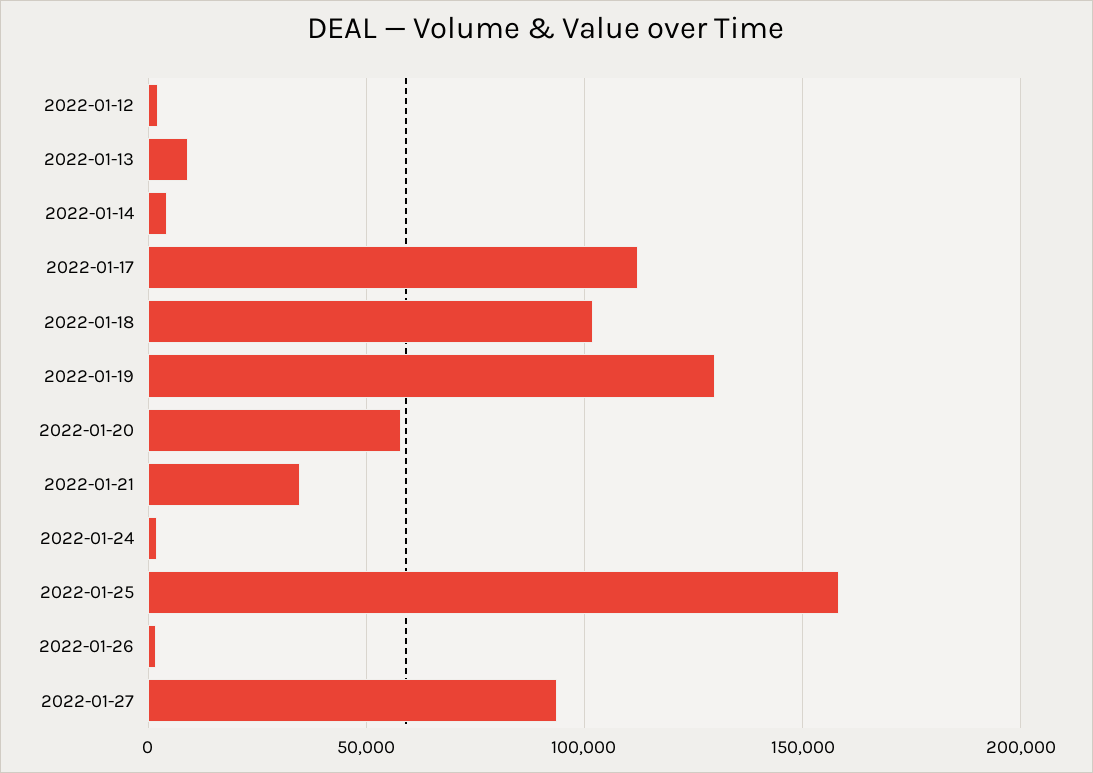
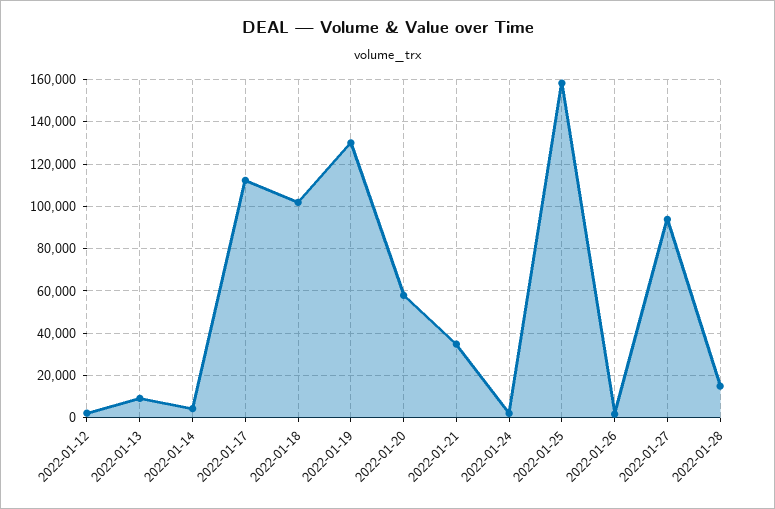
2022-01-28: none -> 15000

